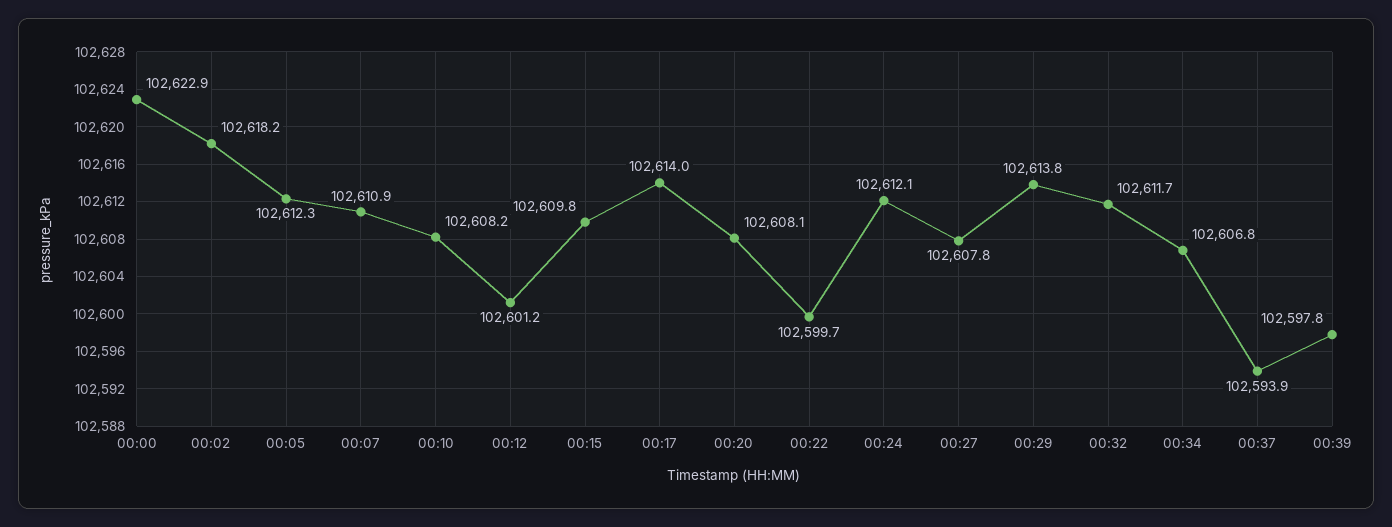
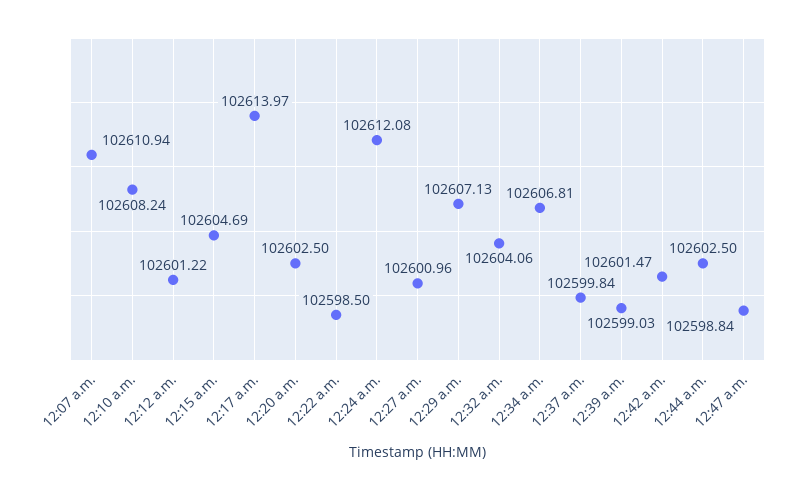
00:00: 102622.9 -> none
00:02: 102618.2 -> none
00:05: 102612.3 -> none
00:15: 102609.8 -> 102604.69
00:20: 102608.1 -> 102602.5
00:22: 102599.7 -> 102598.5
00:27: 102607.8 -> 102600.96
00:29: 102613.8 -> 102607.13
00:32: 102611.7 -> 102604.06
00:37: 102593.9 -> 102599.84
00:39: 102597.8 -> 102599.03
12:42 a.m.: none -> 102601.47
12:44 a.m.: none -> 102602.5
12:47 a.m.: none -> 102598.84

